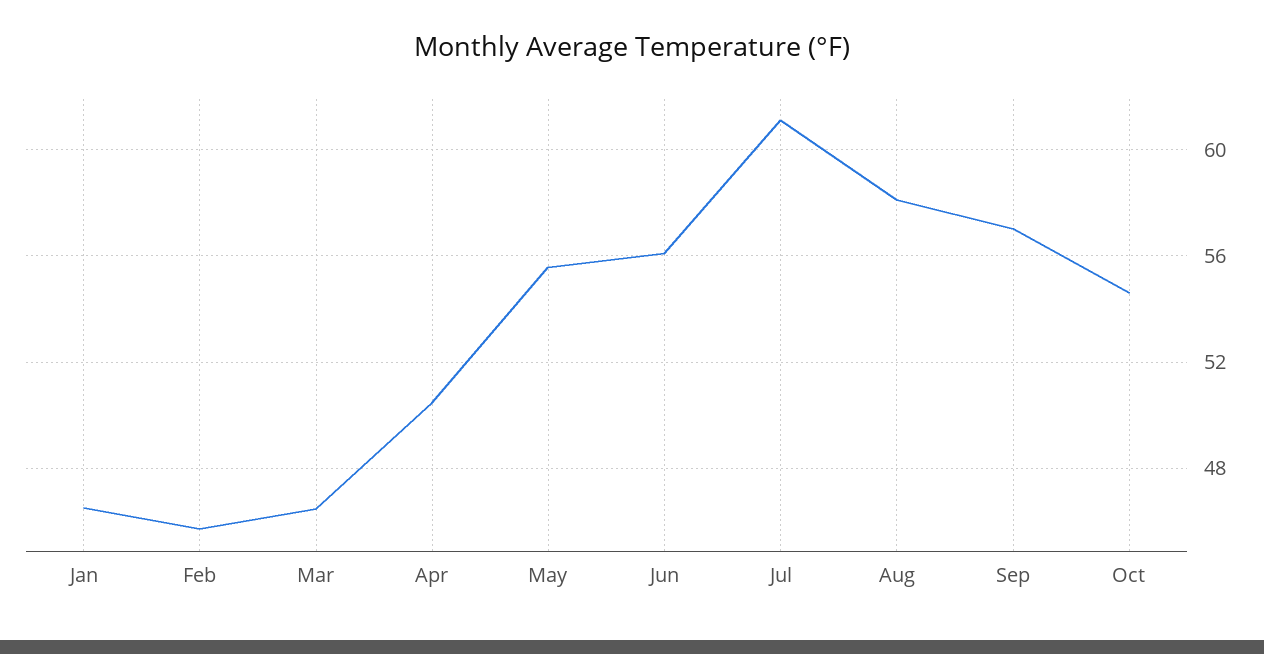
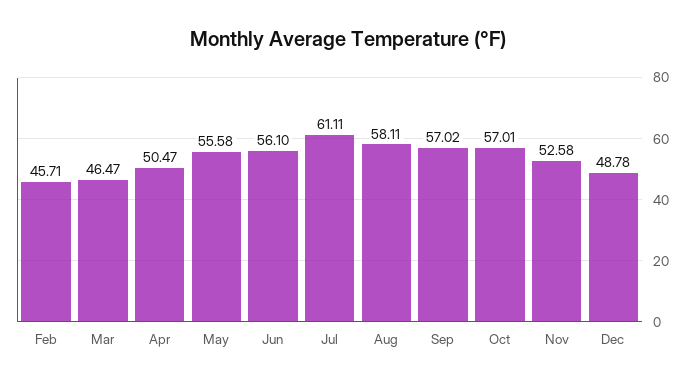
Jan: 46.5 -> none
Oct: 54.5 -> 57.01
Nov: none -> 52.58
Dec: none -> 48.78

